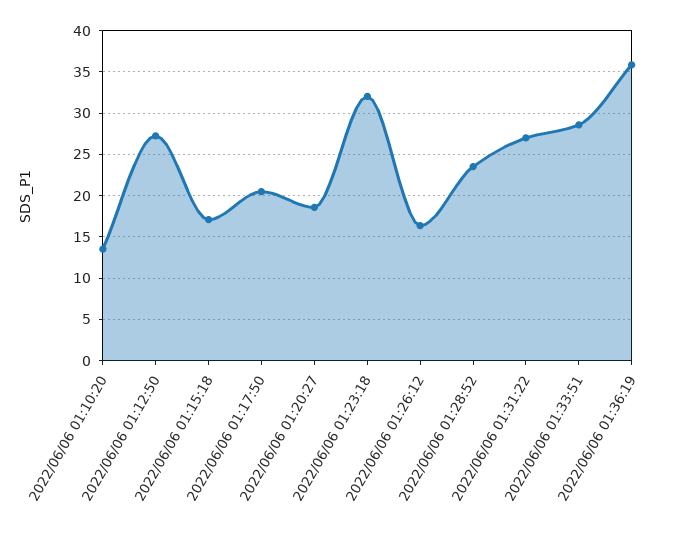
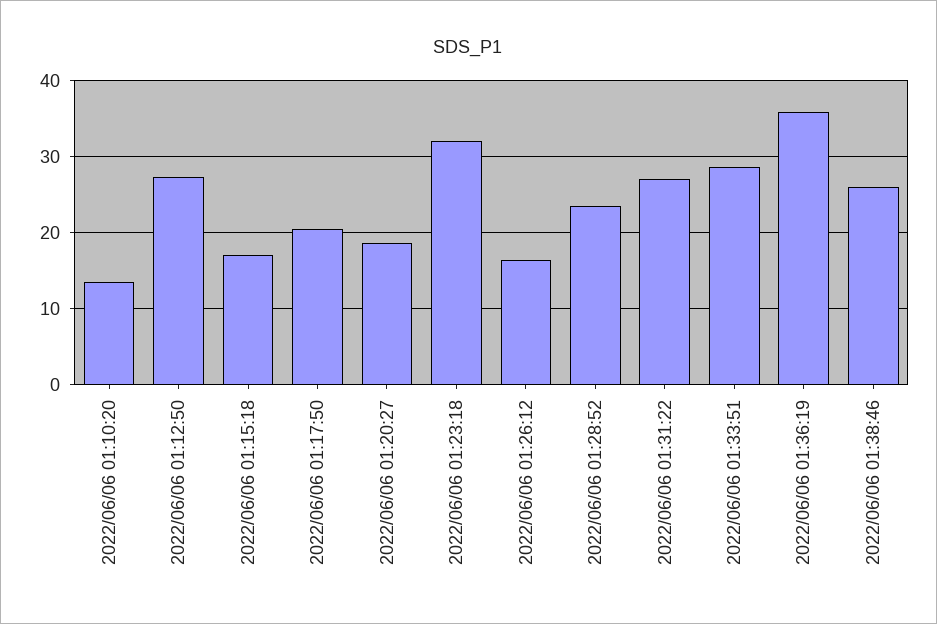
2022/06/06 01:38:46: none -> 26

